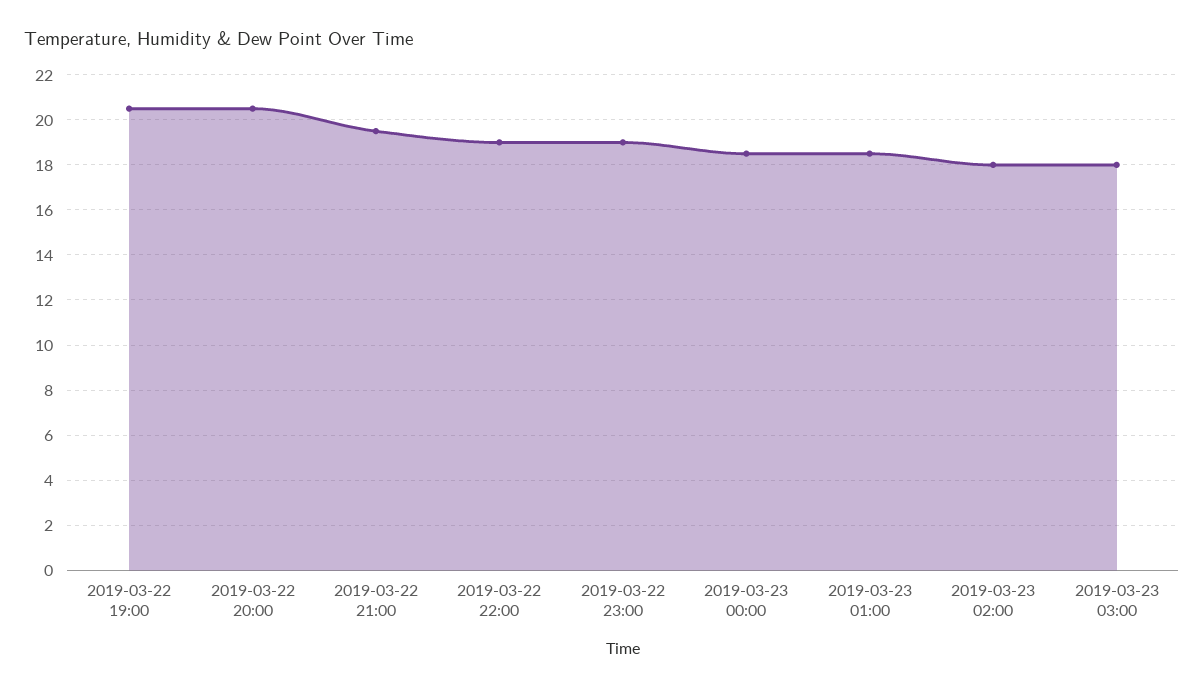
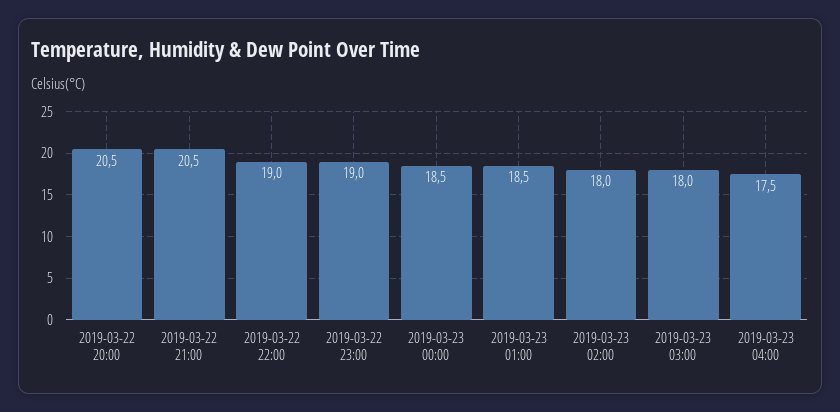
2019-03-22 19:00: 20.5 -> none
2019-03-22 21:00: 19.5 -> 20.5
2019-03-23 04:00: none -> 17.5

